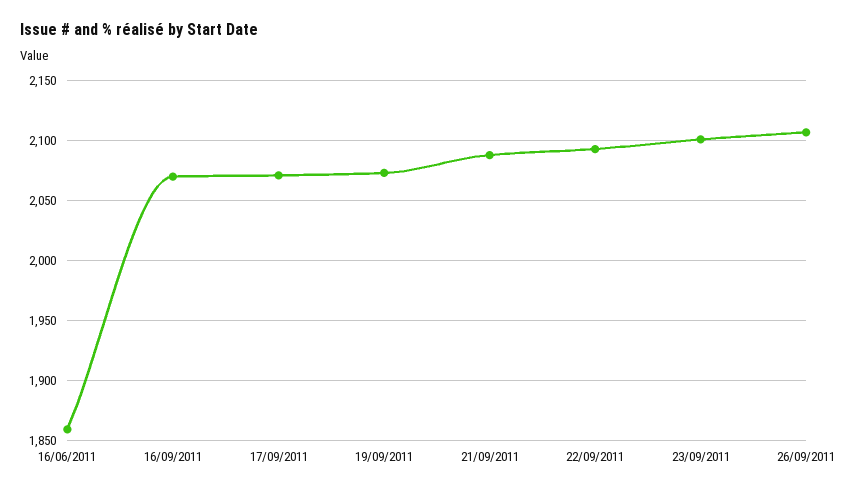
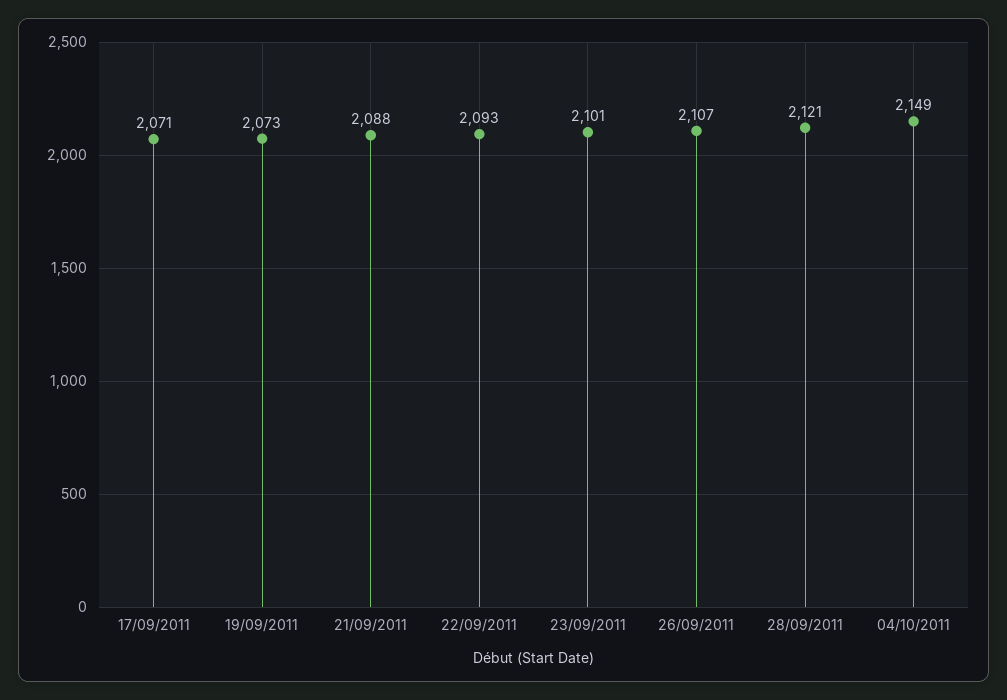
16/06/2011: 1860 -> none
16/09/2011: 2070 -> none
28/09/2011: none -> 2121
04/10/2011: none -> 2149

